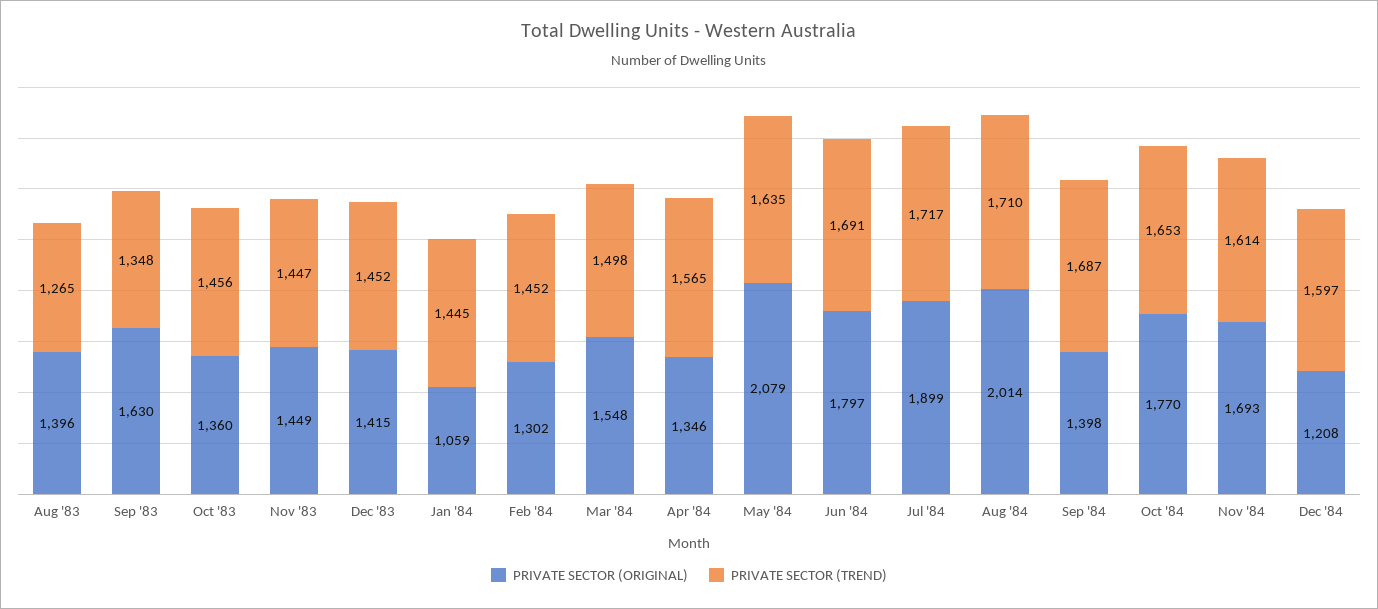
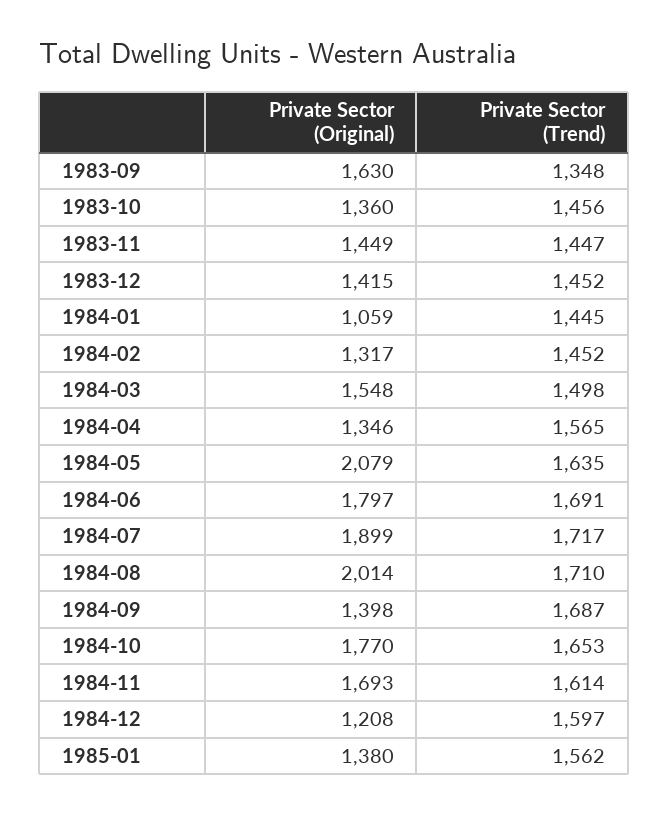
PRIVATE SECTOR (ORIGINAL), Aug '83: 1396 -> none
PRIVATE SECTOR (TREND), Aug '83: 1265 -> none
PRIVATE SECTOR (ORIGINAL), Feb '84: 1302 -> 1317
PRIVATE SECTOR (ORIGINAL), 1985-01: none -> 1380
PRIVATE SECTOR (TREND), 1985-01: none -> 1562

